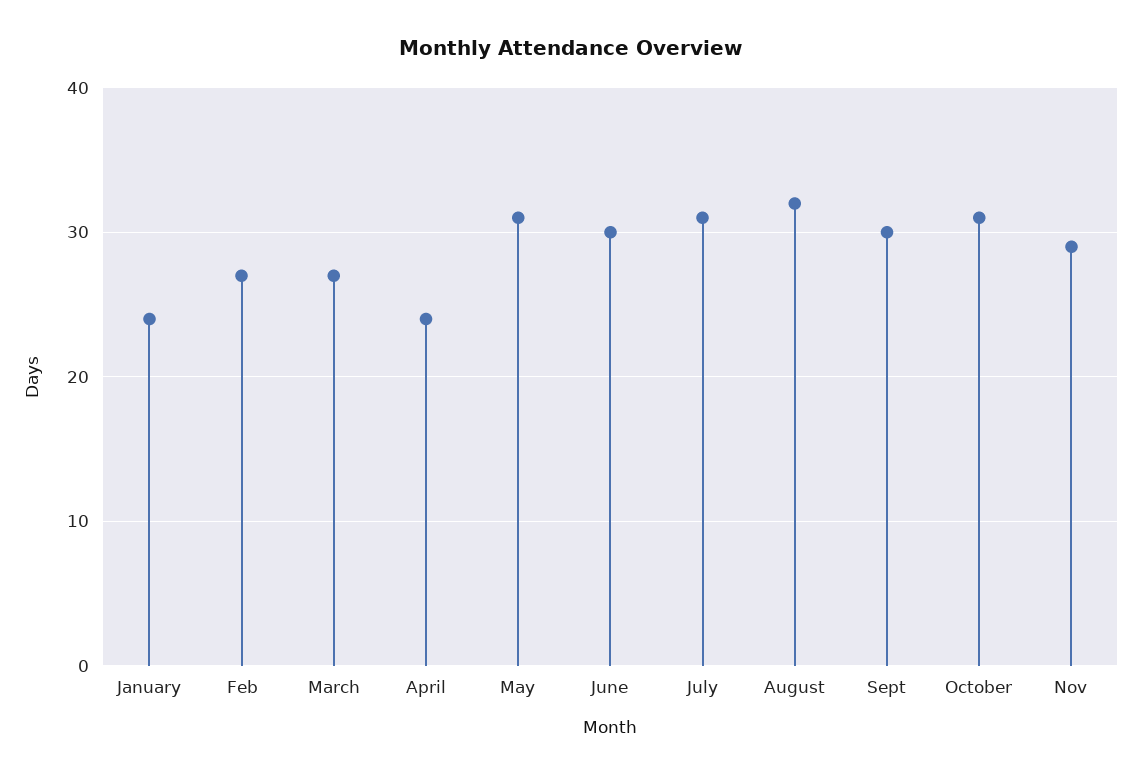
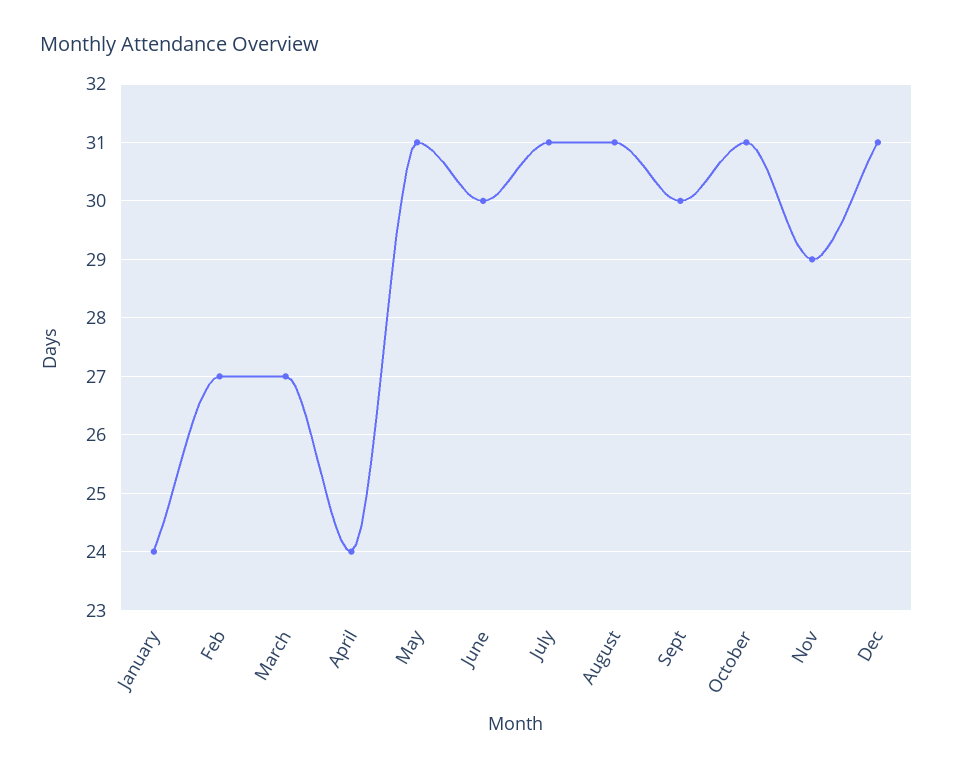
August: 32 -> 31
Dec: none -> 31

